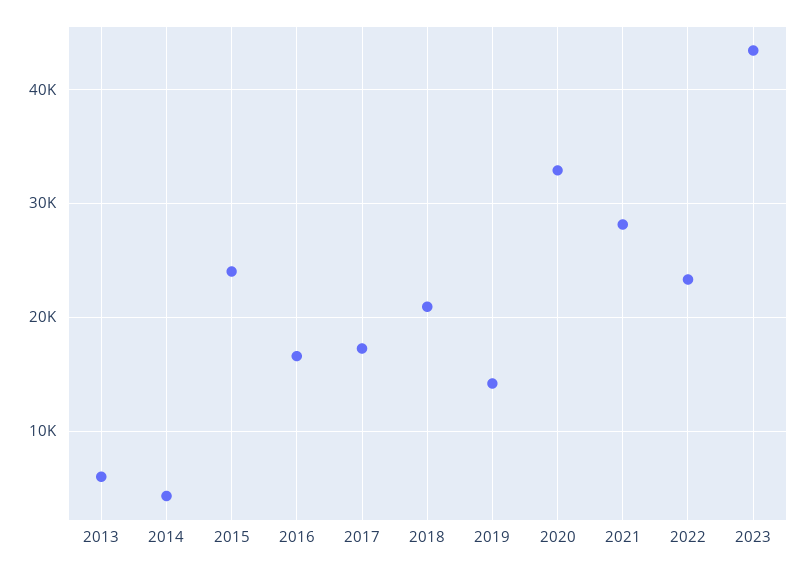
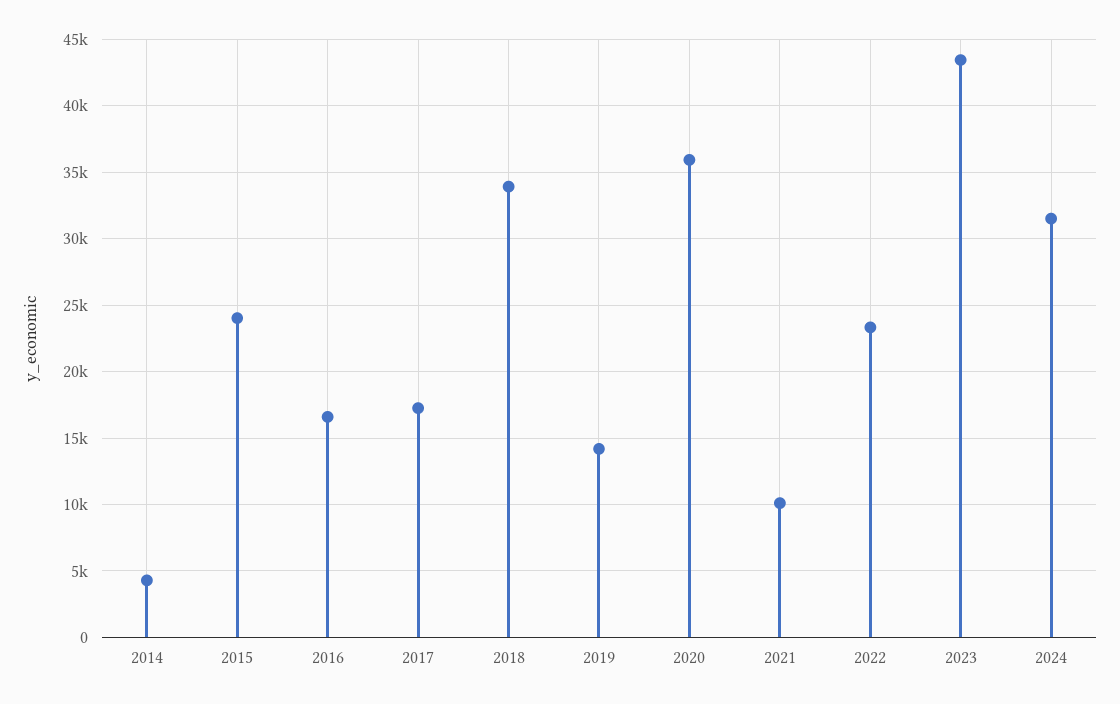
2013: 6000 -> none
2018: 21000 -> 34000
2020: 33000 -> 36000
2021: 28000 -> 10000
2024: none -> 31500

